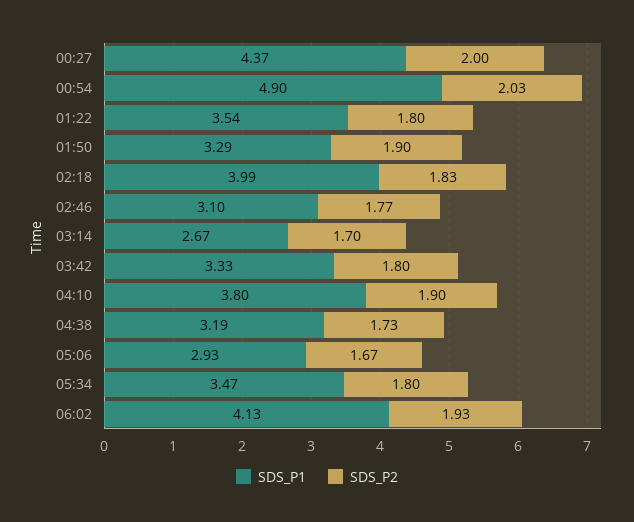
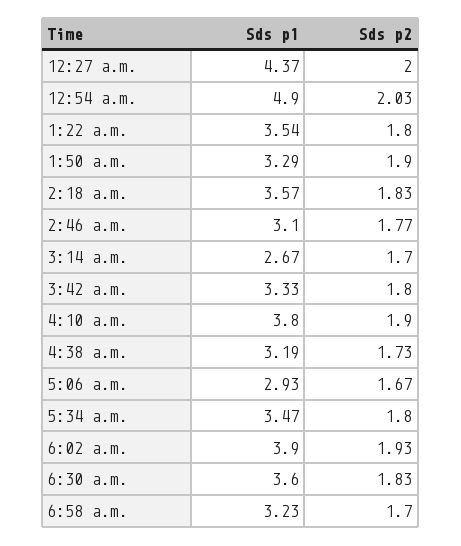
SDS_P1, 02:18: 3.99 -> 3.57
SDS_P1, 06:02: 4.13 -> 3.9
SDS_P1, 6:30 a.m.: none -> 3.6
SDS_P2, 6:30 a.m.: none -> 1.83
SDS_P1, 6:58 a.m.: none -> 3.23
SDS_P2, 6:58 a.m.: none -> 1.7

